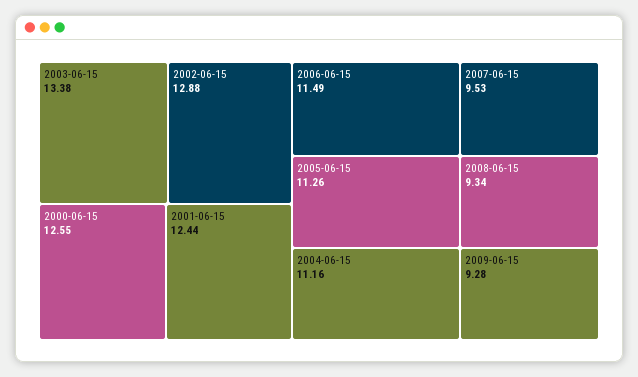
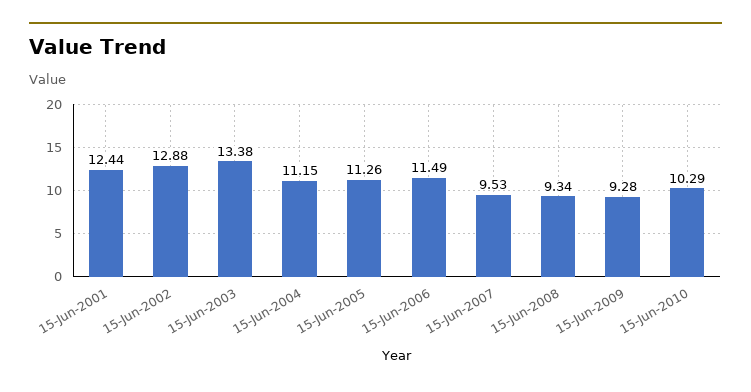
2000-06-15: 12.55 -> none
2004-06-15: 11.16 -> 11.15
15-Jun-2010: none -> 10.29

